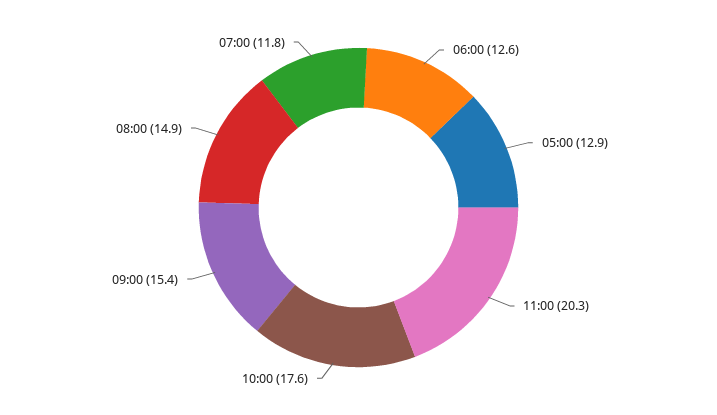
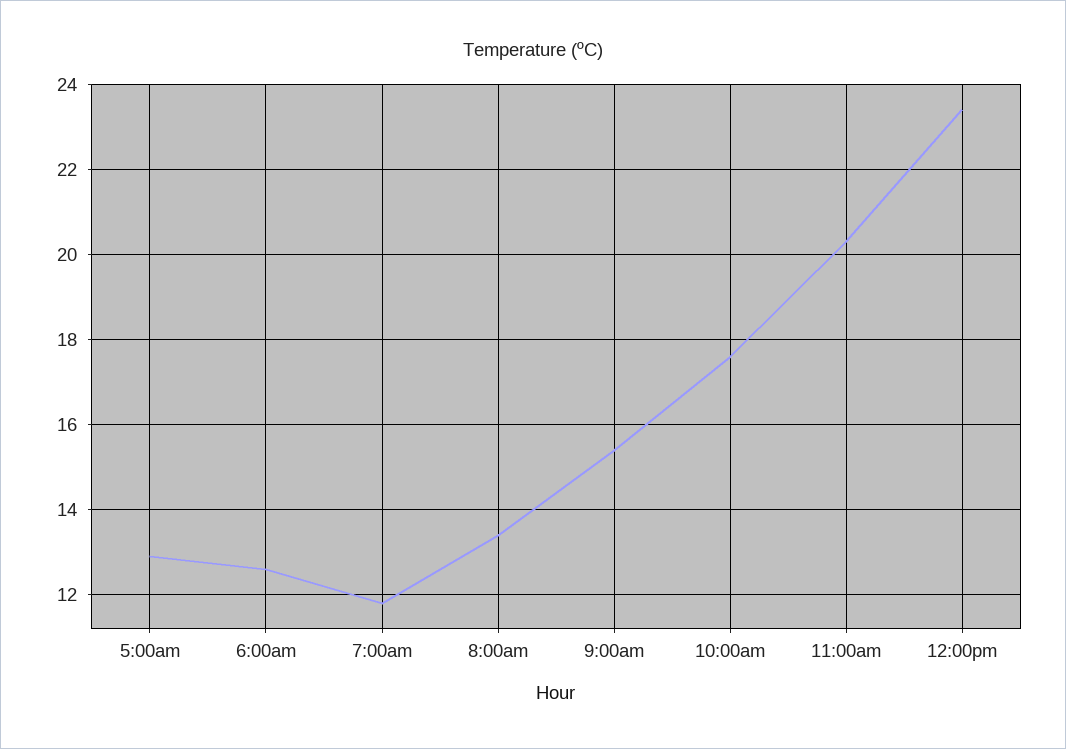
08:00: 14.9 -> 13.5
12:00pm: none -> 23.5

